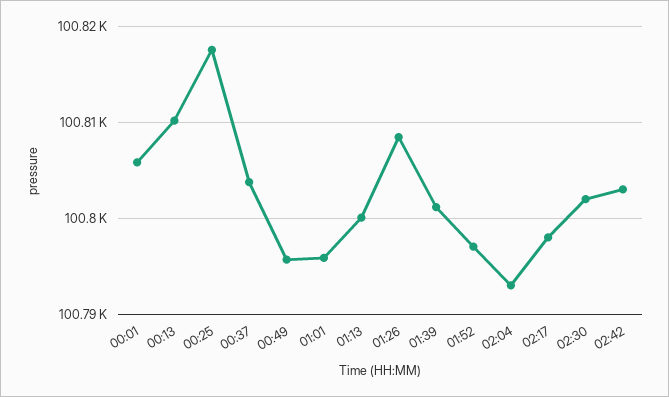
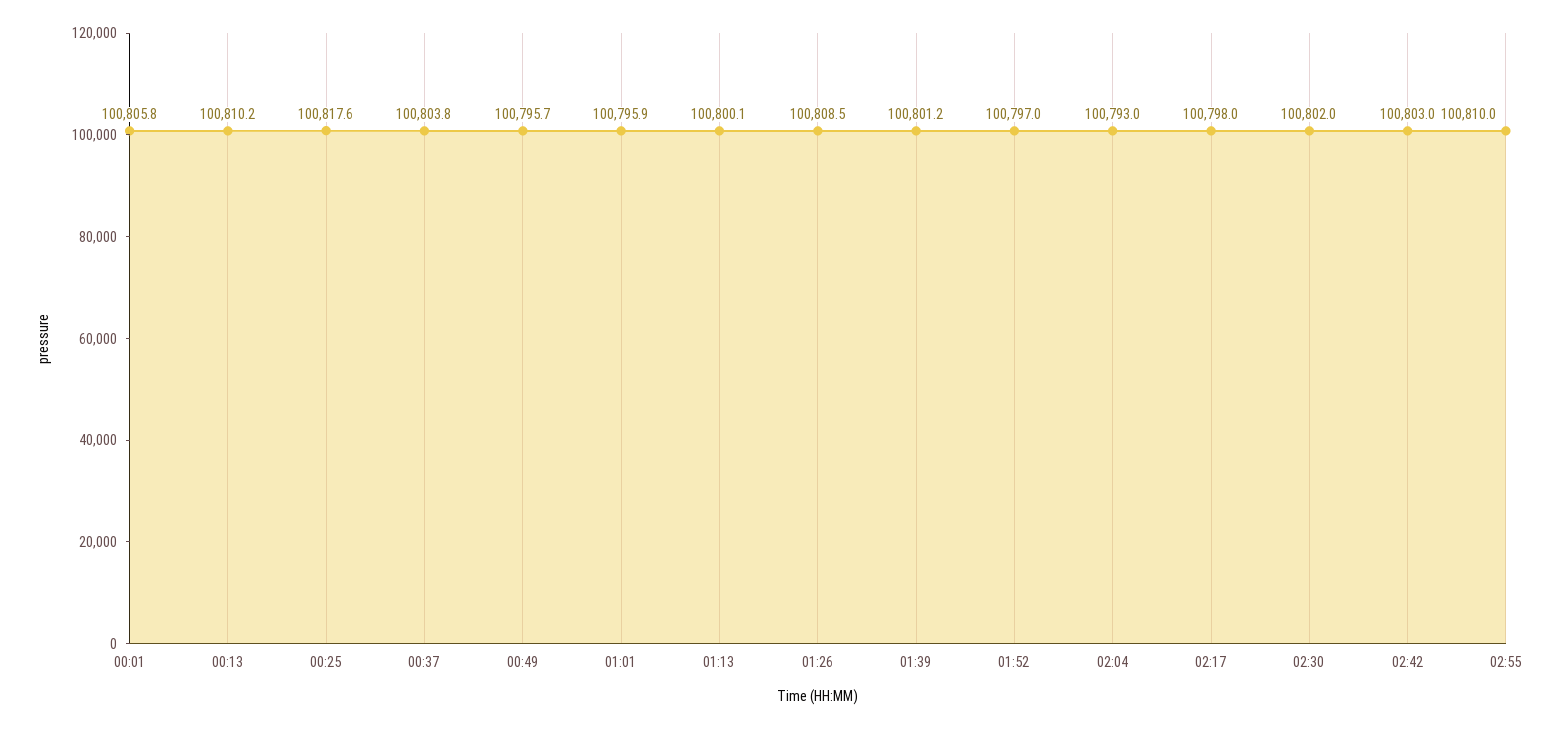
02:55: none -> 100810

